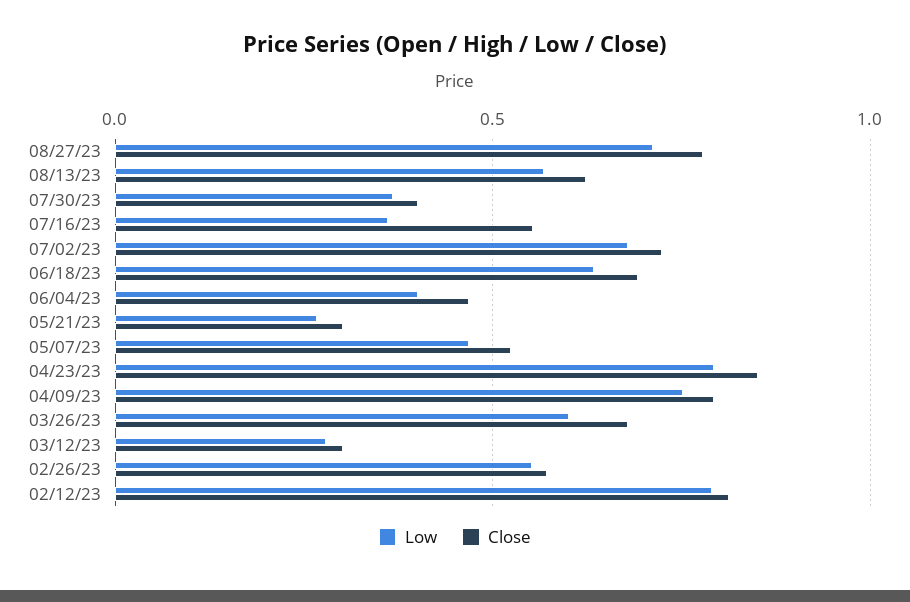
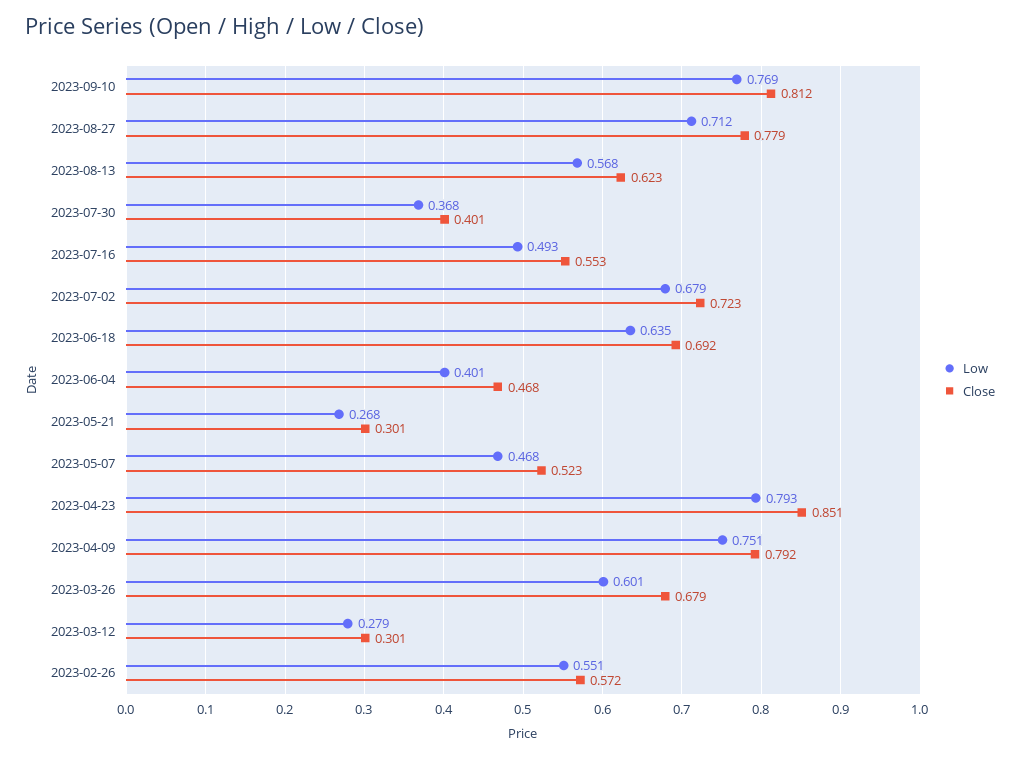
Low, 07/16/23: 0.35 -> 0.493
Low, 02/12/23: 0.8 -> none
Close, 02/12/23: 0.8 -> none
Low, 2023-09-10: none -> 0.769
Close, 2023-09-10: none -> 0.812

